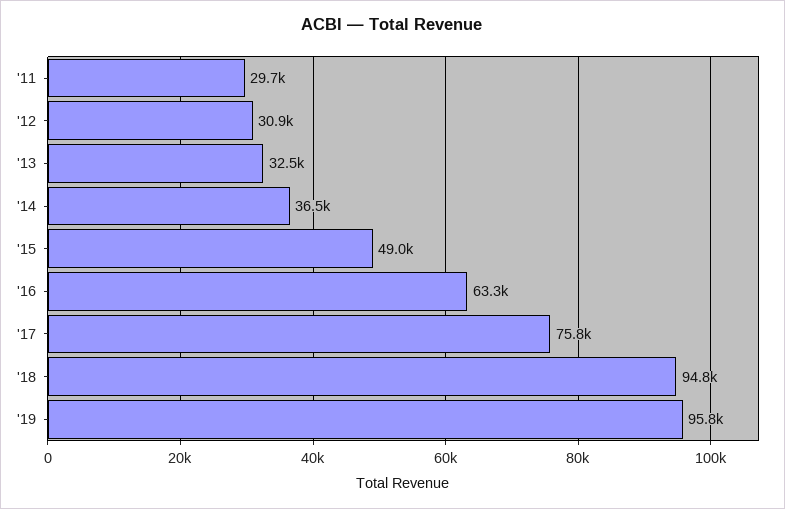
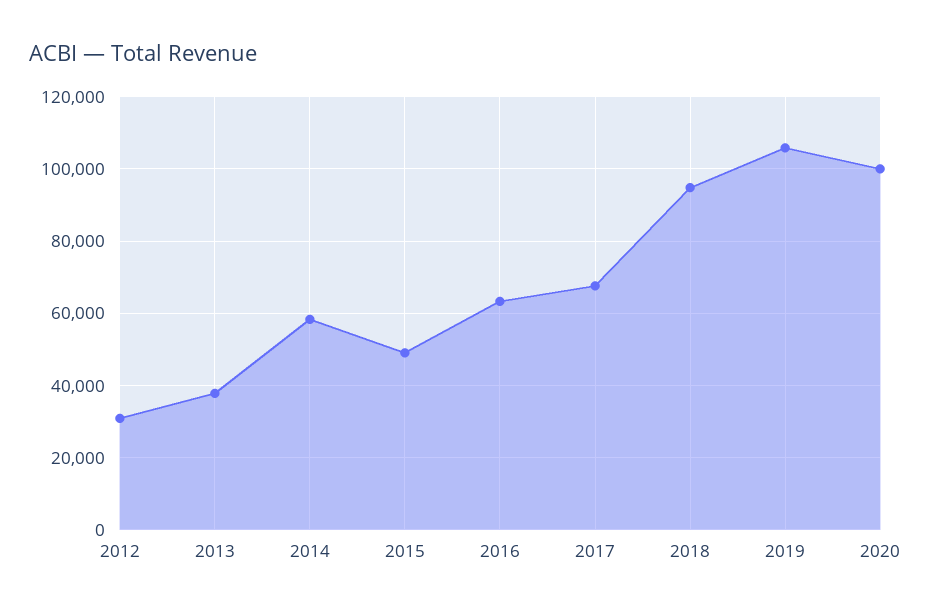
'11: 29700 -> none
'13: 32500 -> 38000
'14: 36500 -> 58000
'17: 75800 -> 68000
'19: 95800 -> 106000
2020: none -> 100000

